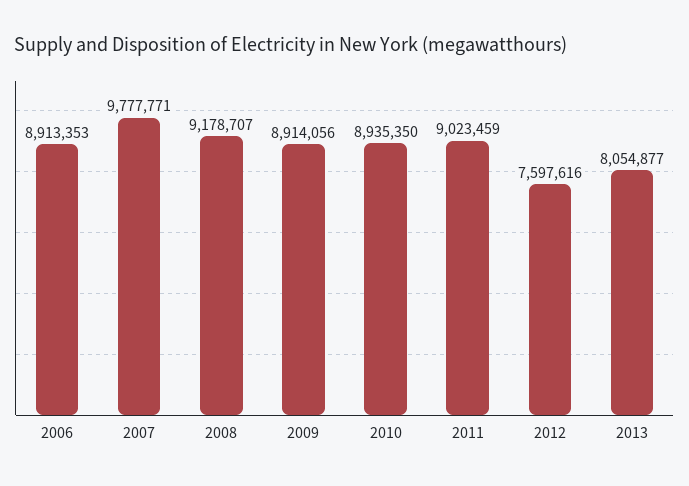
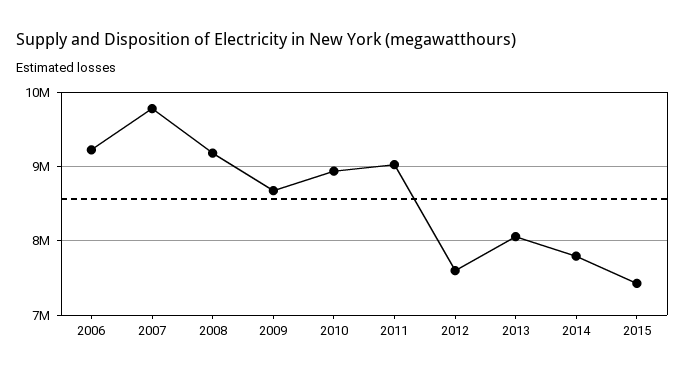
2006: 8913353 -> 9200000
2009: 8914056 -> 8700000
2014: none -> 7800000
2015: none -> 7400000

